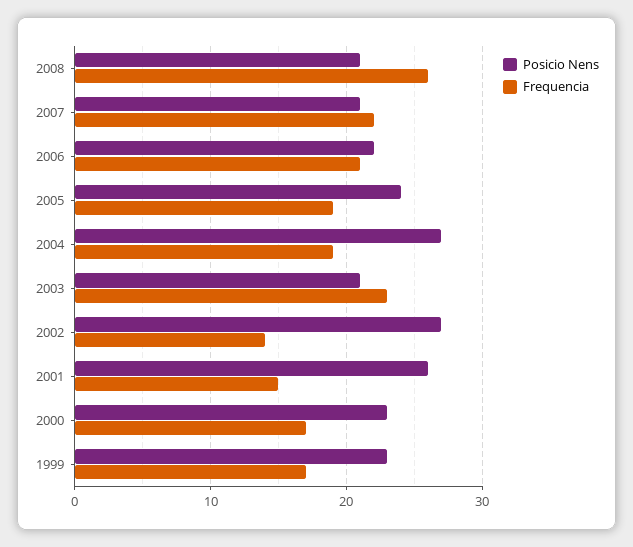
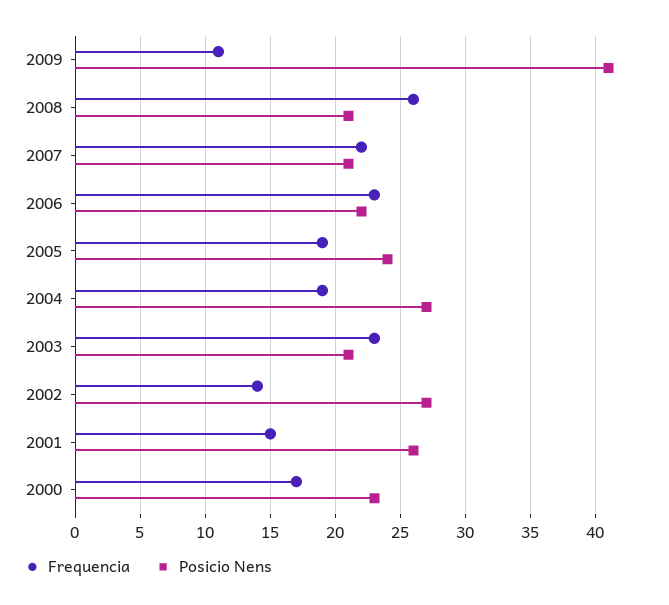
Frequencia, 2006: 21 -> 23
Posicio Nens, 1999: 23 -> none
Frequencia, 1999: 17 -> none
Frequencia, 2009: none -> 11
Posicio Nens, 2009: none -> 41

